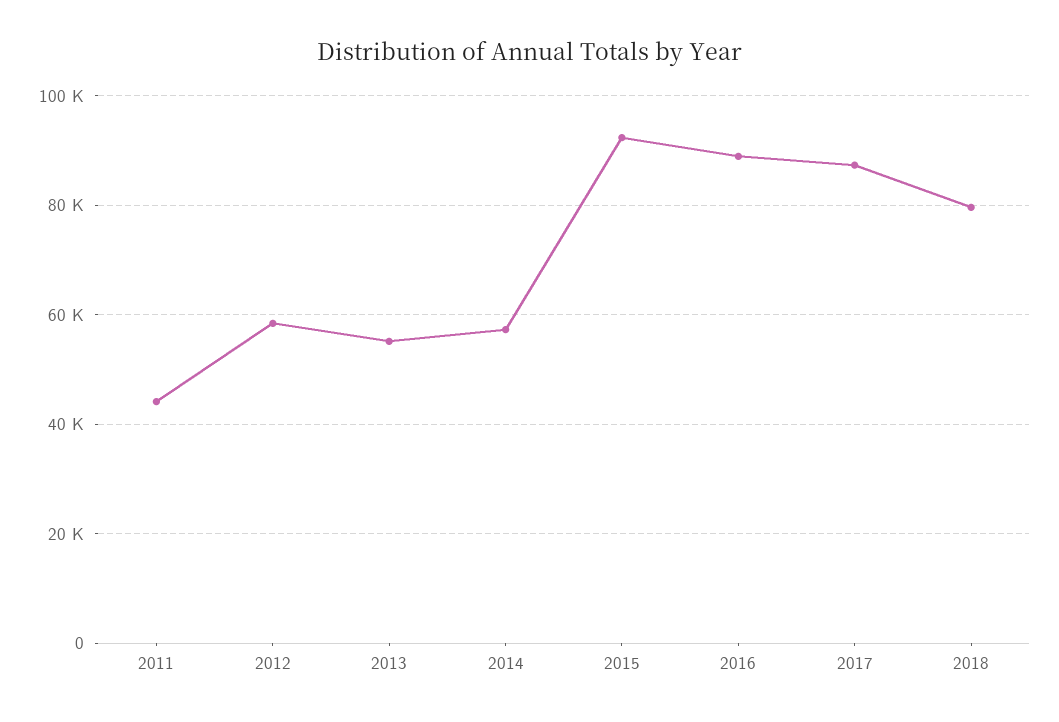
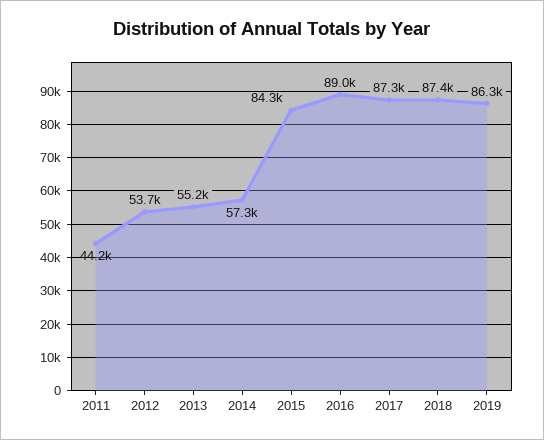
2012: 58000 -> 53700
2015: 92000 -> 84300
2018: 80000 -> 87400
2019: none -> 86300

